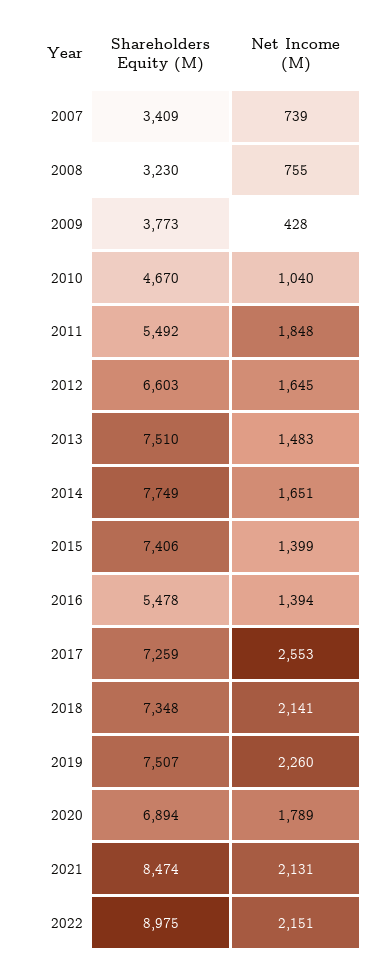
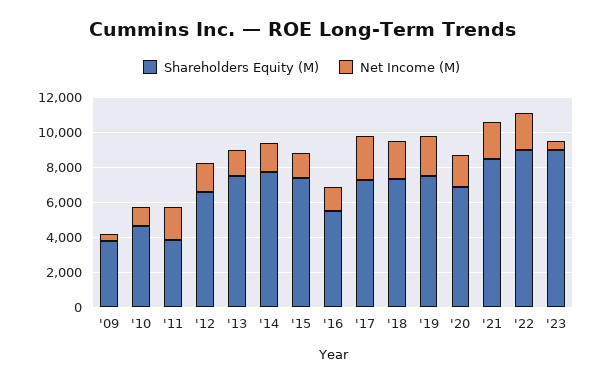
Shareholders Equity (M), 2007: 3409 -> none
Net Income (M), 2007: 739 -> none
Shareholders Equity (M), 2008: 3230 -> none
Net Income (M), 2008: 755 -> none
Shareholders Equity (M), 2011: 5492 -> 4000
Shareholders Equity (M), '23: none -> 9000
Net Income (M), '23: none -> 500

